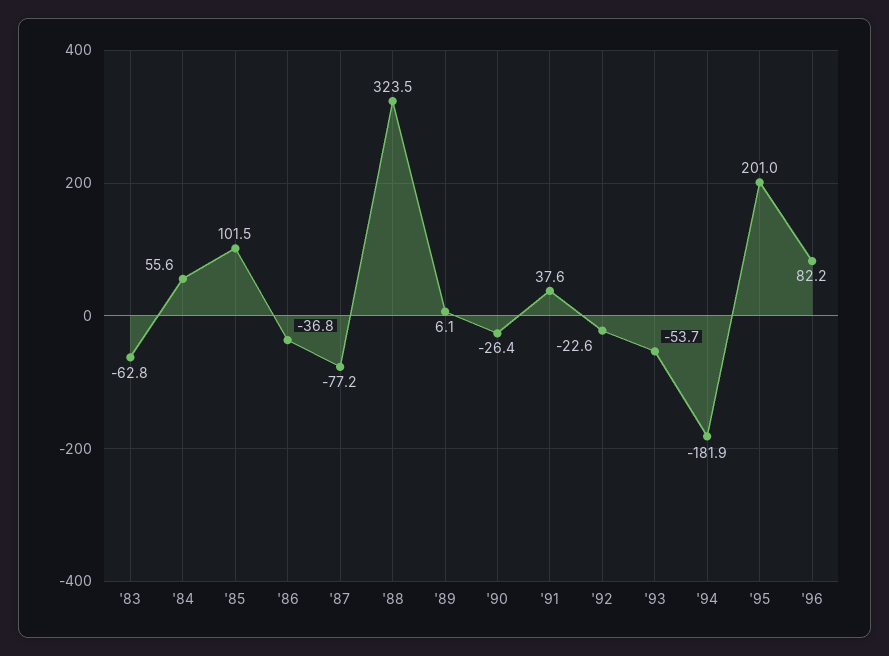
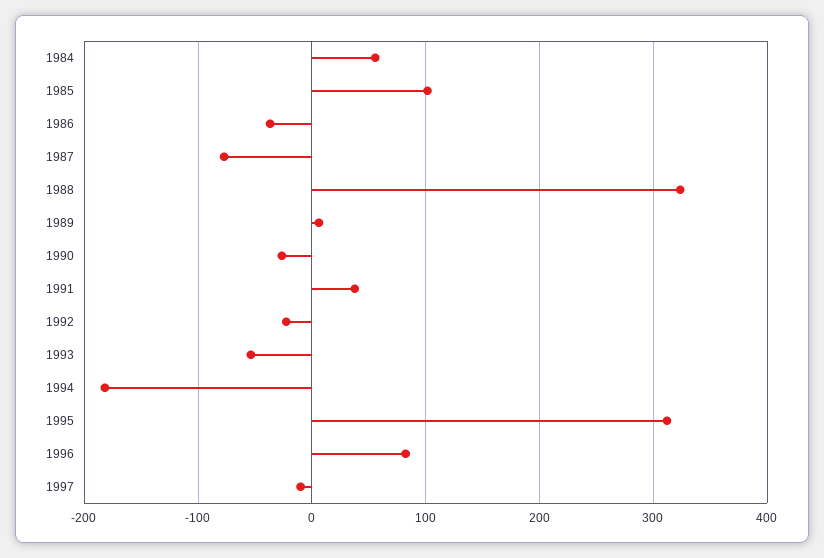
'83: -62.8 -> none
'95: 201 -> 310
1997: none -> -10

